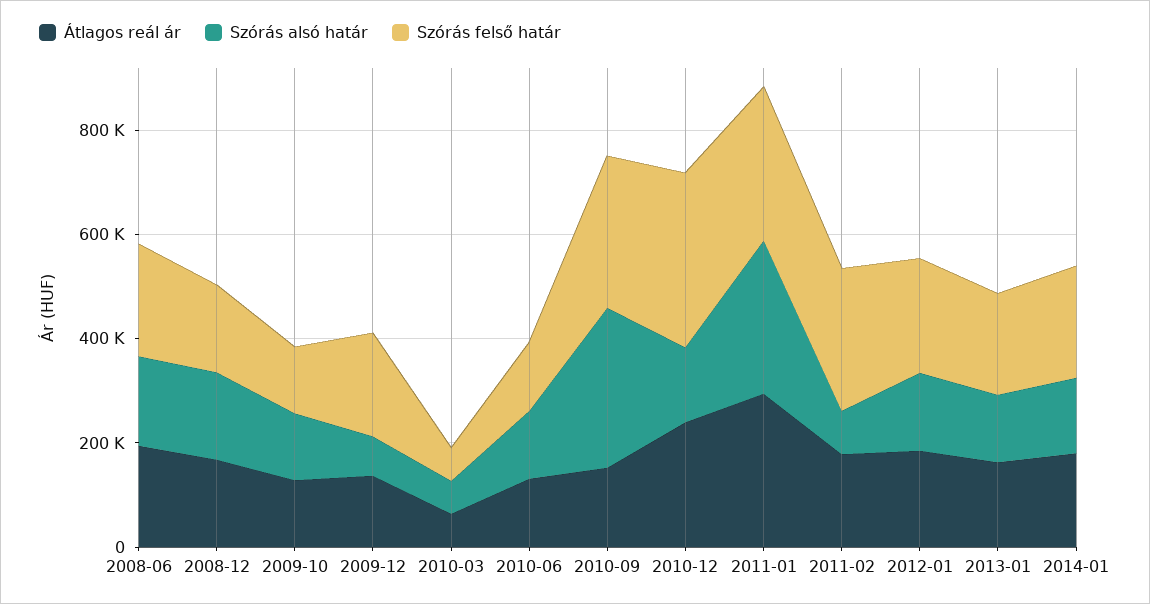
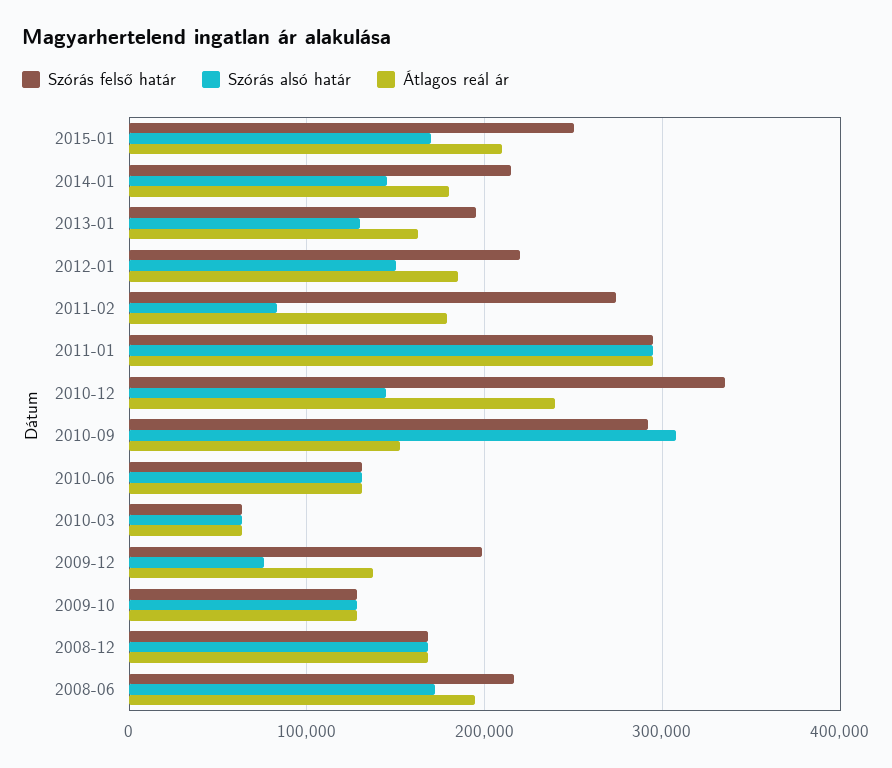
Szórás felső határ, 2015-01: none -> 250000
Szórás alsó határ, 2015-01: none -> 170000
Átlagos reál ár, 2015-01: none -> 210000

